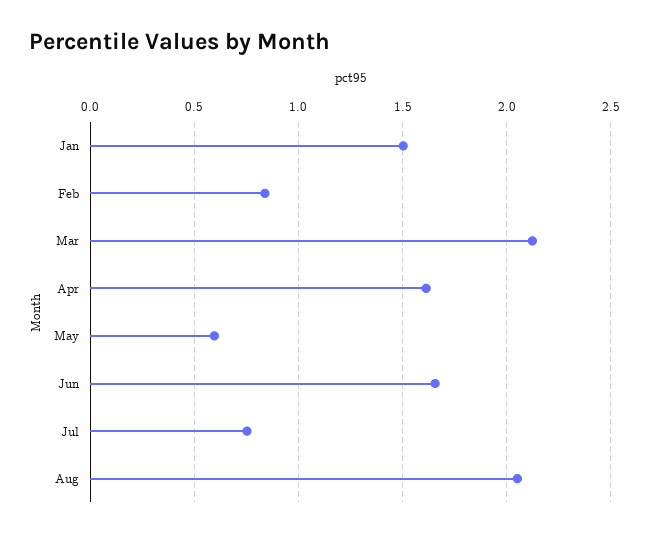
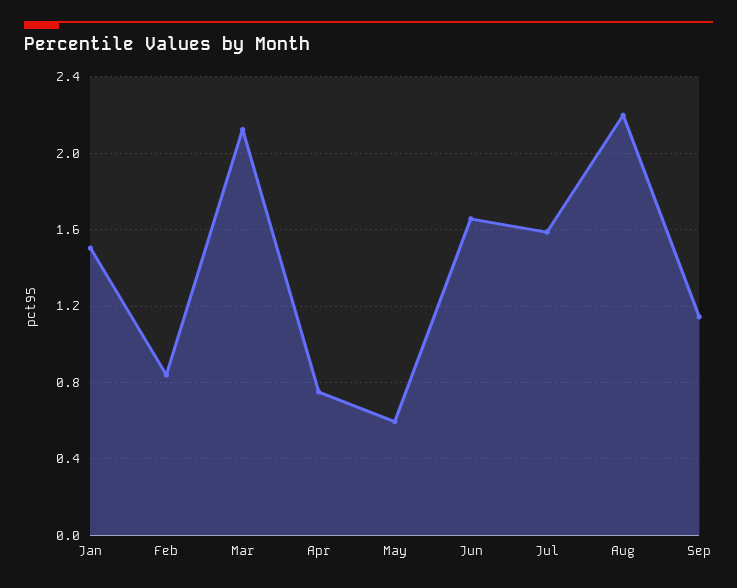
Apr: 1.6 -> 0.75
Jul: 0.75 -> 1.6
Aug: 2.05 -> 2.2
Sep: none -> 1.15

